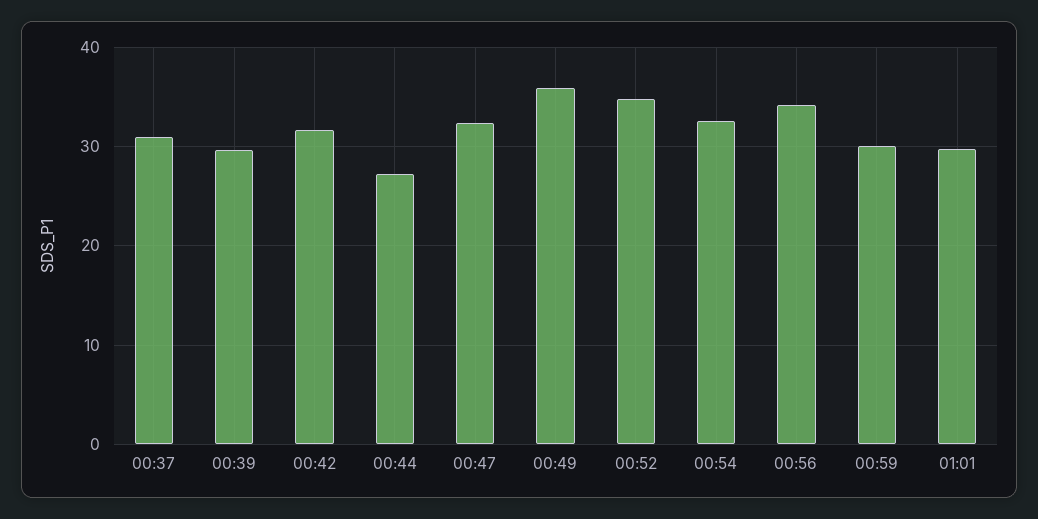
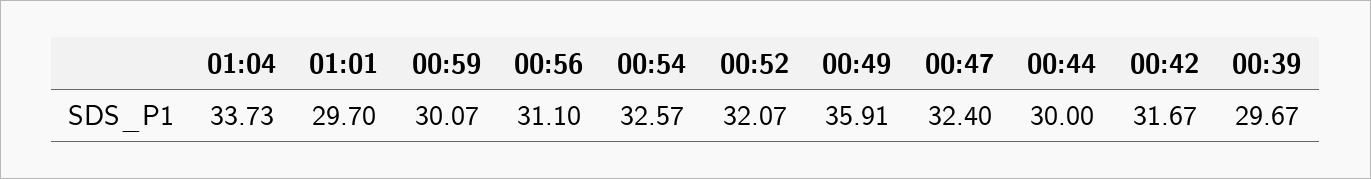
00:37: 31 -> none
00:44: 27 -> 30
00:52: 35 -> 32.07
00:56: 34 -> 31.1
01:04: none -> 33.73

